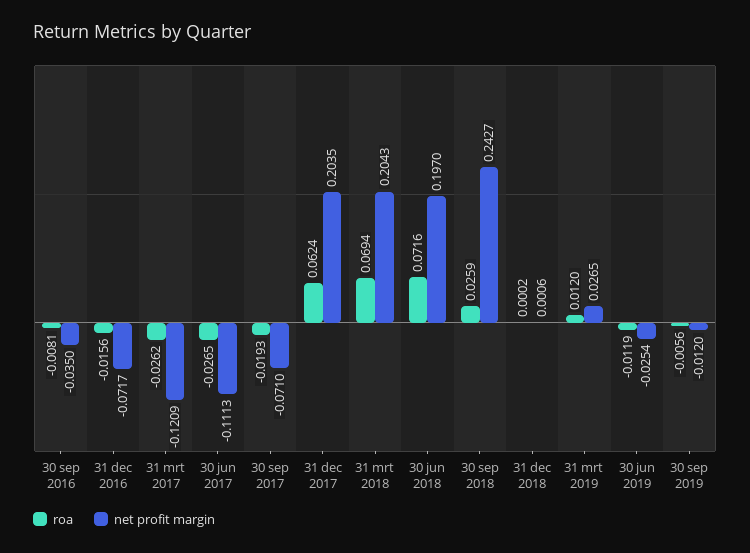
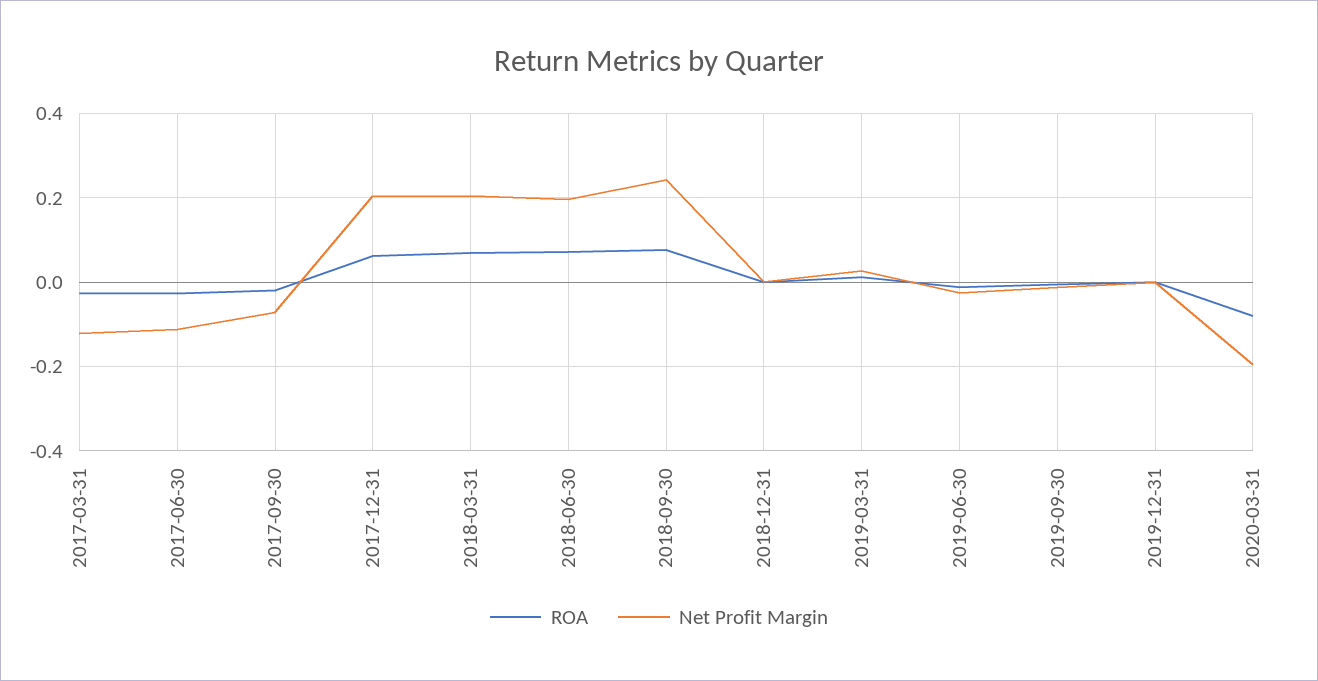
roa, 30 sep 2016: -0.0081 -> none
net profit margin, 30 sep 2016: -0.035 -> none
roa, 31 dec 2016: -0.0156 -> none
net profit margin, 31 dec 2016: -0.0717 -> none
roa, 30 sep 2018: 0.0259 -> 0.08
roa, 2019-12-31: none -> 0
net profit margin, 2019-12-31: none -> 0
roa, 2020-03-31: none -> -0.08
net profit margin, 2020-03-31: none -> -0.2

